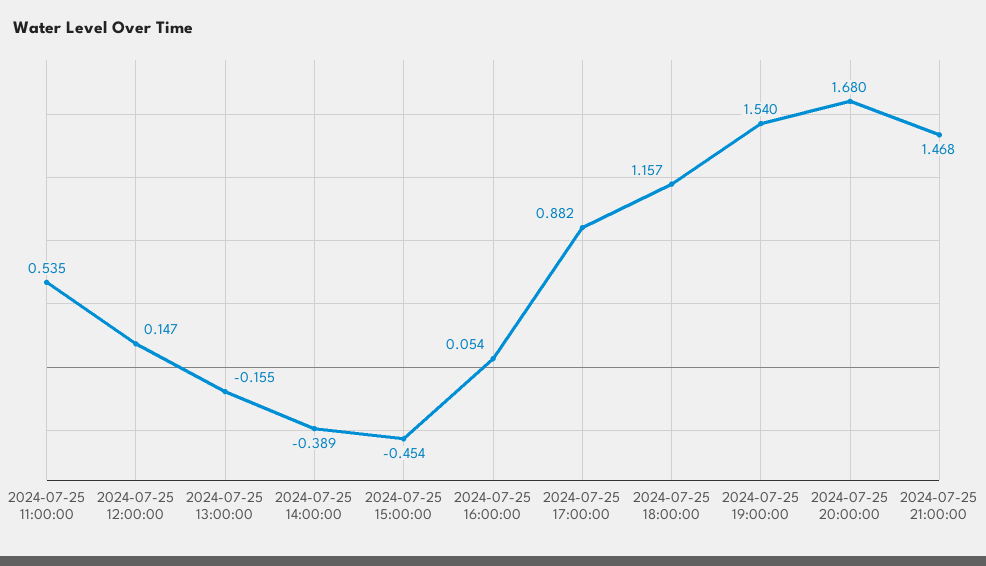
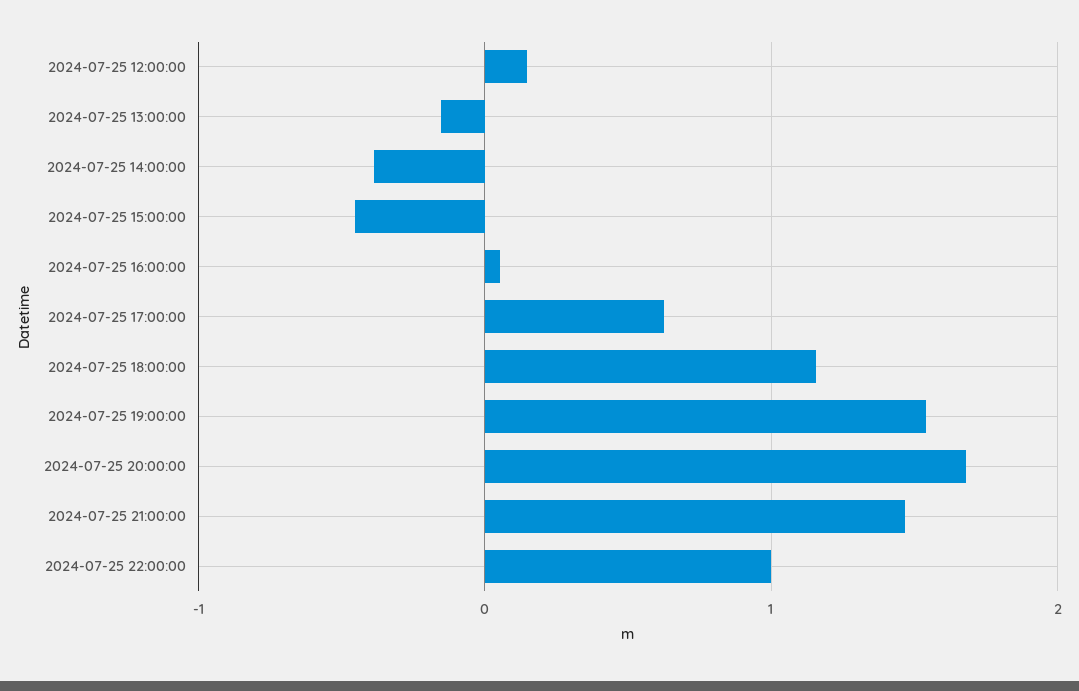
2024-07-25 11:00:00: 0.535 -> none
2024-07-25 17:00:00: 0.882 -> 0.6
2024-07-25 22:00:00: none -> 1

